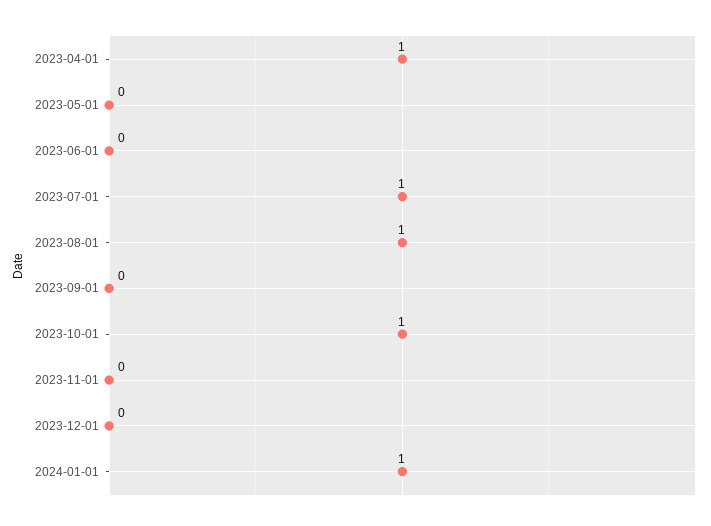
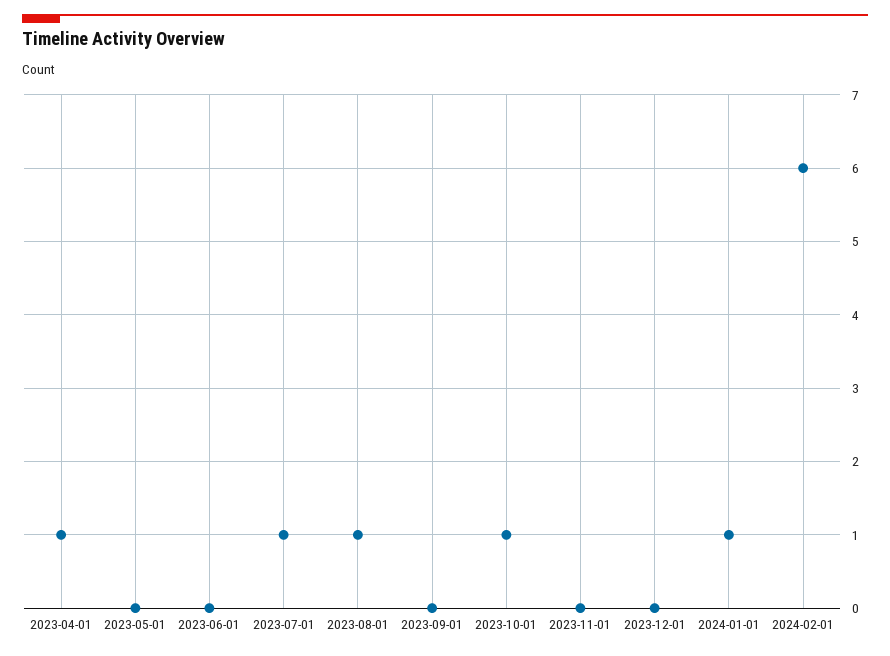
2024-02-01: none -> 6

